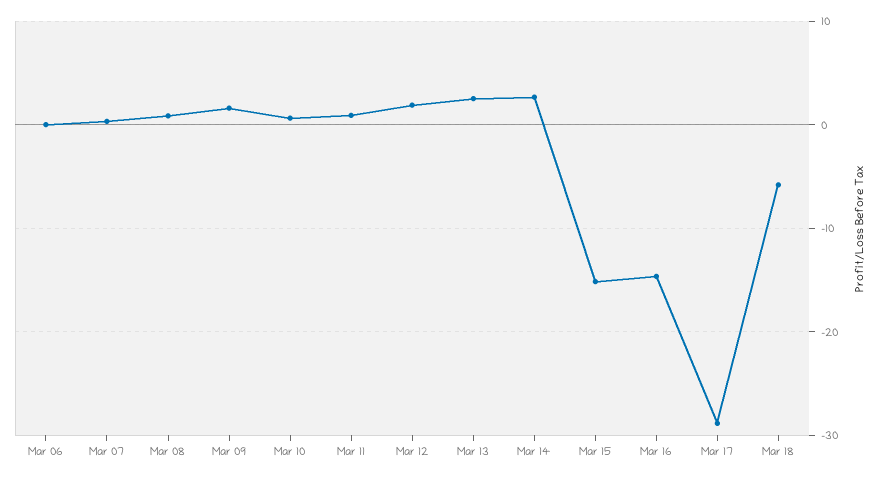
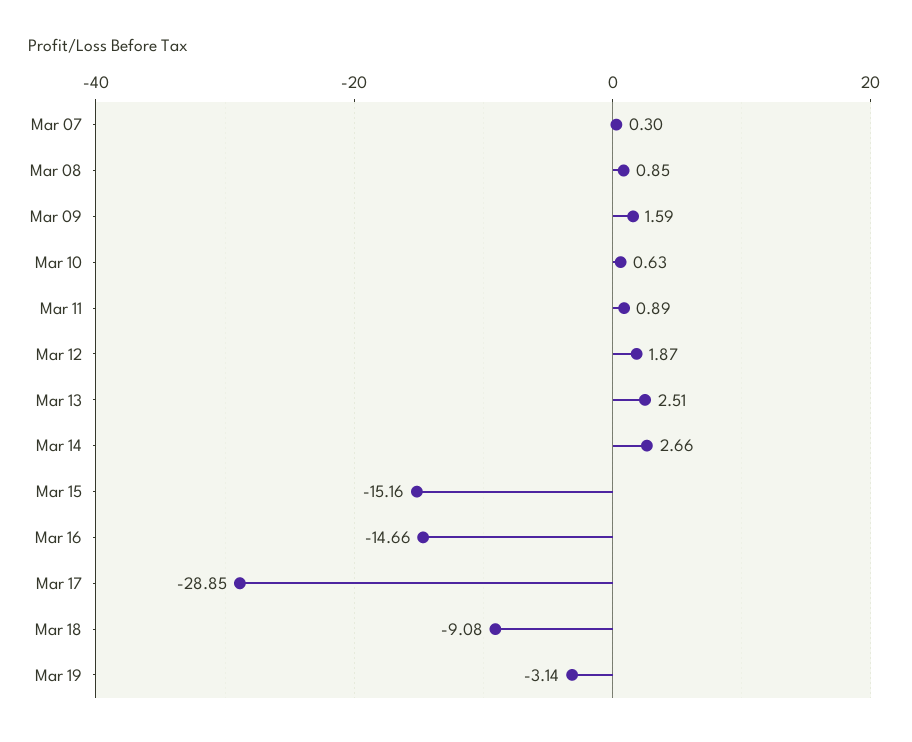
Mar 06: 0 -> none
Mar 18: -6 -> -9.08
Mar 19: none -> -3.14

